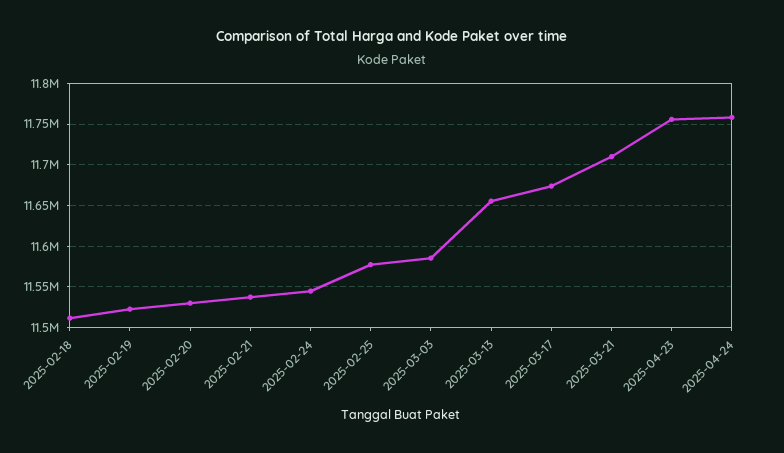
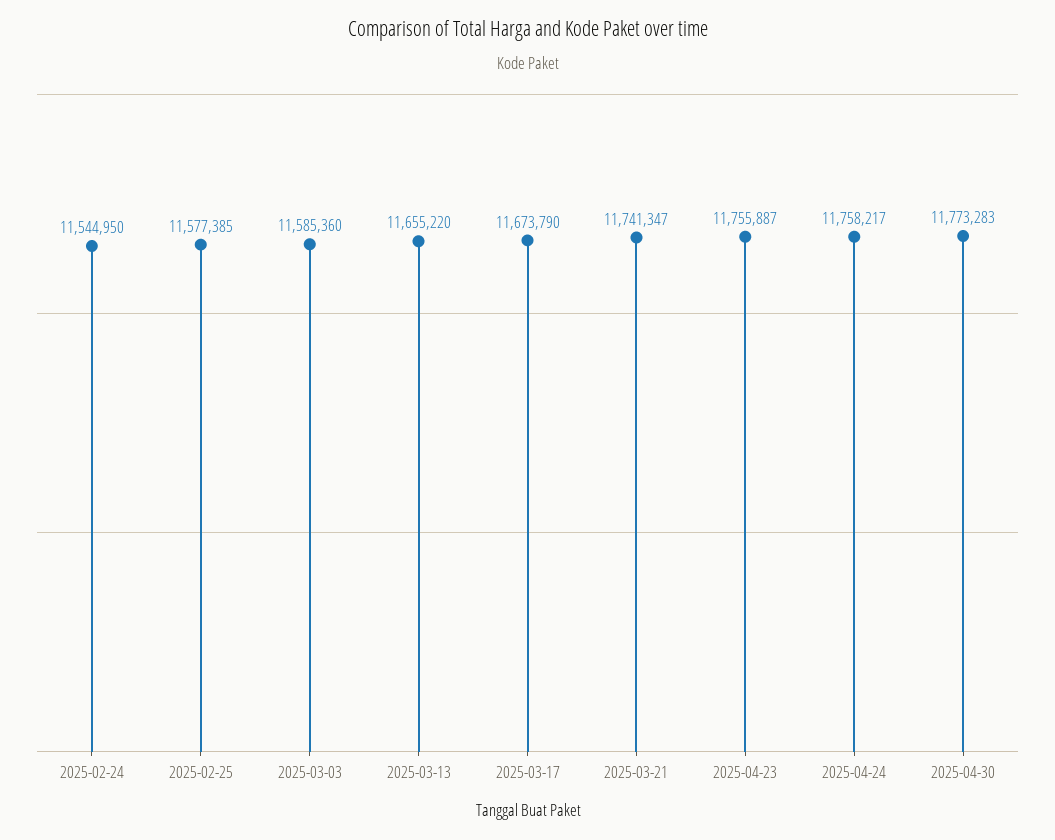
2025-02-18: 11510000 -> none
2025-02-19: 11520000 -> none
2025-02-20: 11530000 -> none
2025-02-21: 11540000 -> none
2025-03-21: 11710000 -> 11741347
2025-04-30: none -> 11773283

